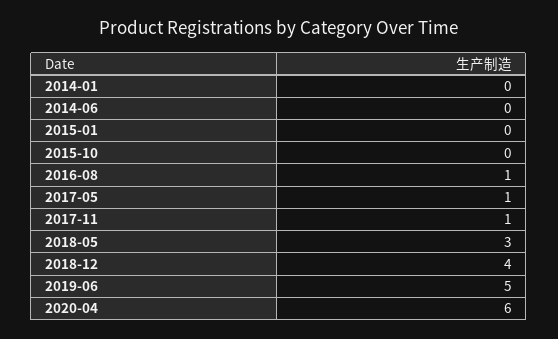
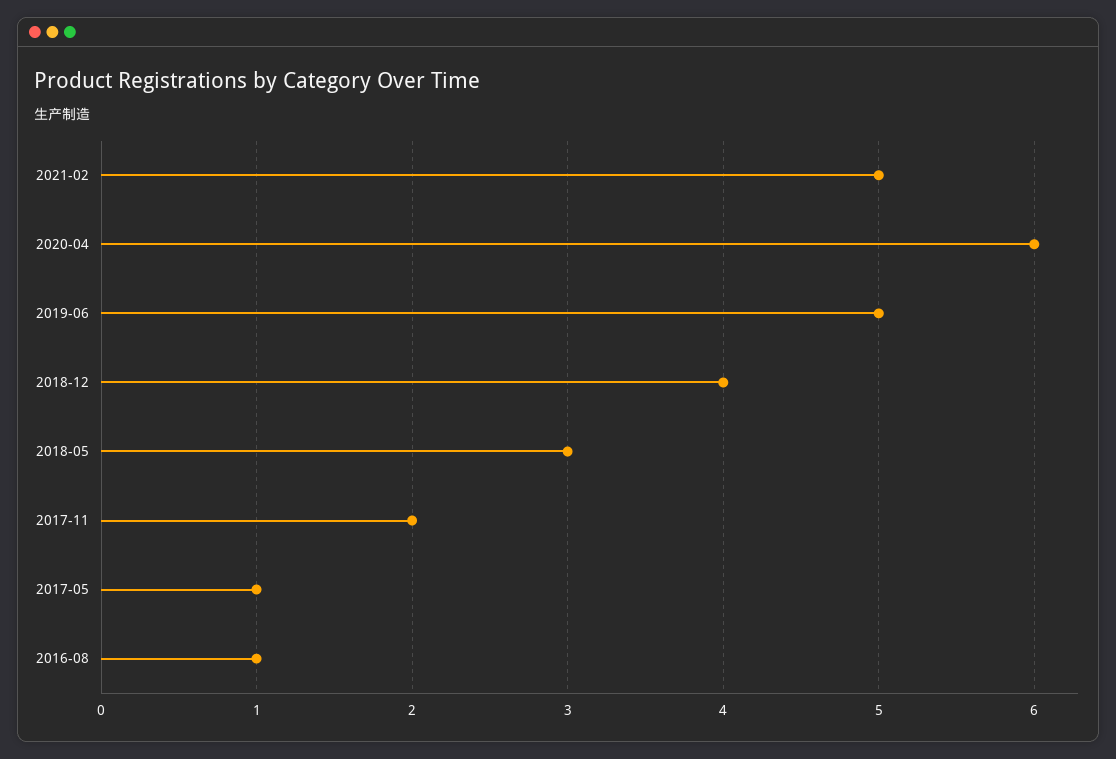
2014-01: 0 -> none
2014-06: 0 -> none
2015-01: 0 -> none
2015-10: 0 -> none
2017-11: 1 -> 2
2021-02: none -> 5

